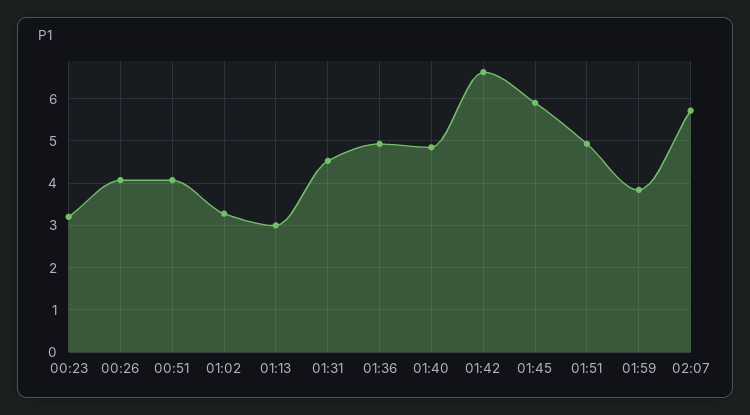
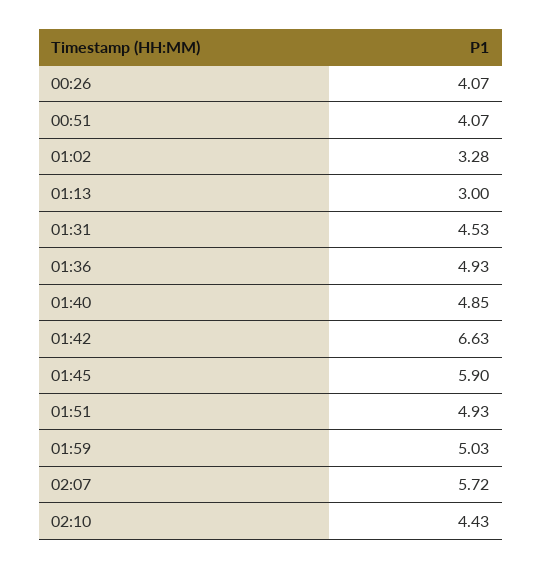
00:23: 3.2 -> none
01:59: 3.8 -> 5.03
02:10: none -> 4.43

